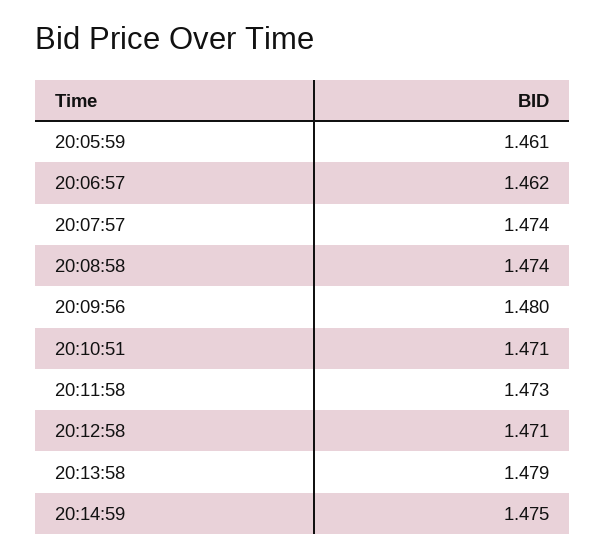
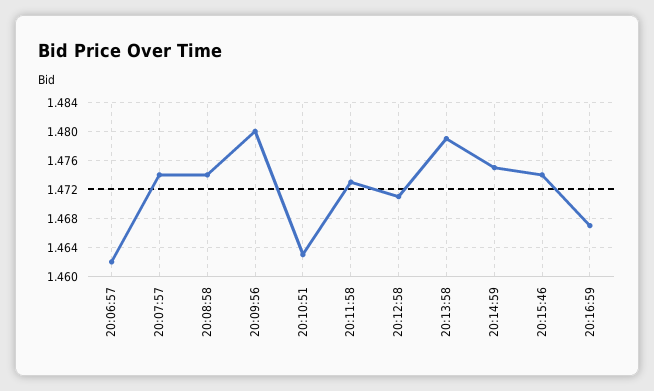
20:05:59: 1.461 -> none
20:10:51: 1.471 -> 1.463
20:15:46: none -> 1.474
20:16:59: none -> 1.467

